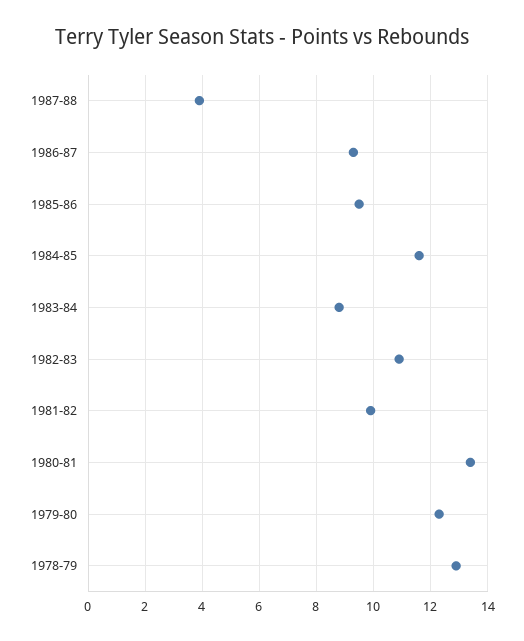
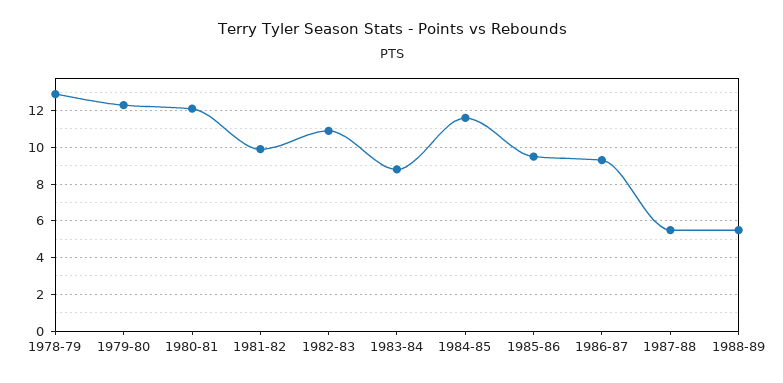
1987-88: 4 -> 5.5
1980-81: 13.5 -> 12
1988-89: none -> 5.5

